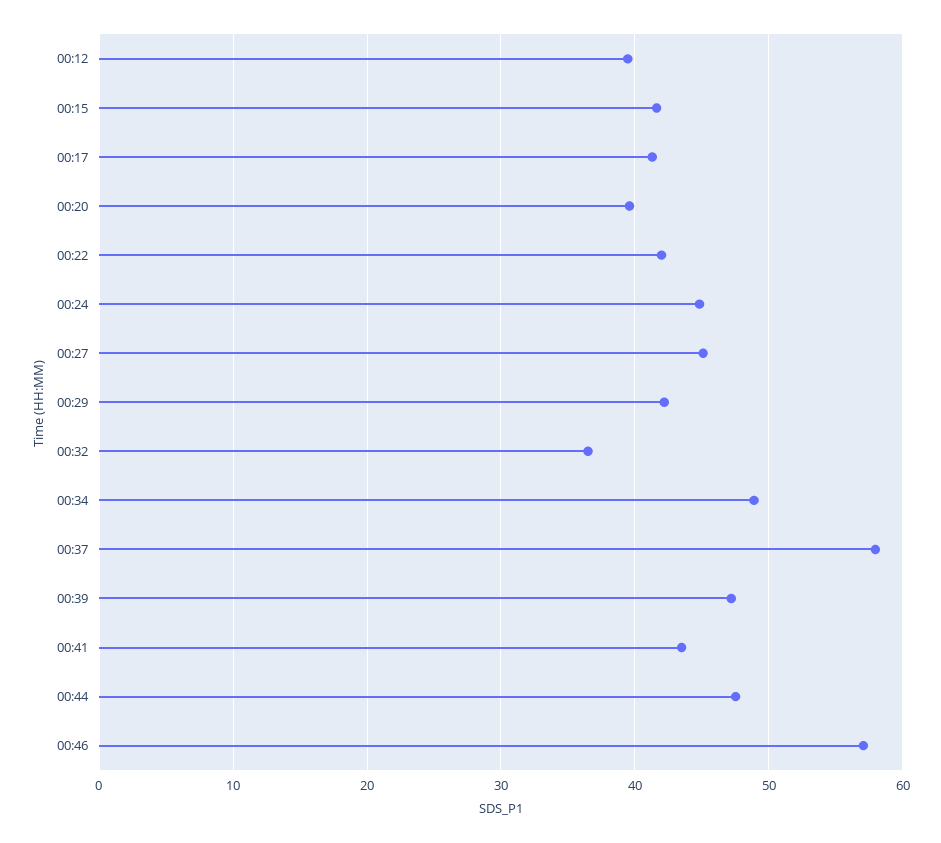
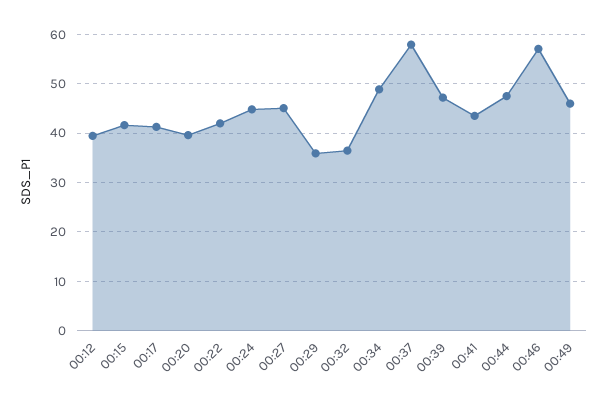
00:29: 42 -> 36
00:49: none -> 46

